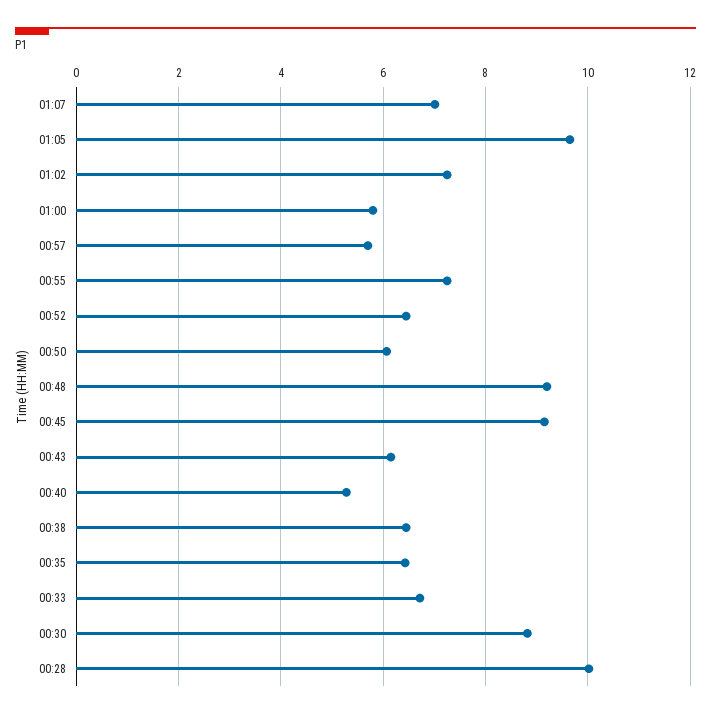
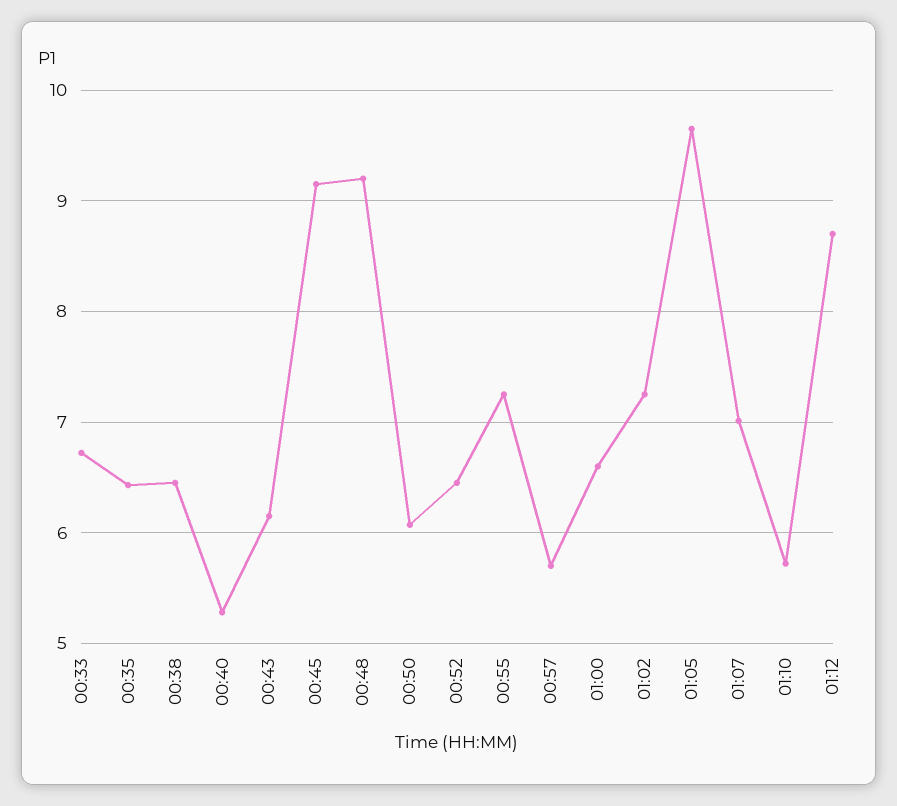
01:00: 5.8 -> 6.6
00:30: 8.8 -> none
00:28: 10 -> none
01:10: none -> 5.7
01:12: none -> 8.7

